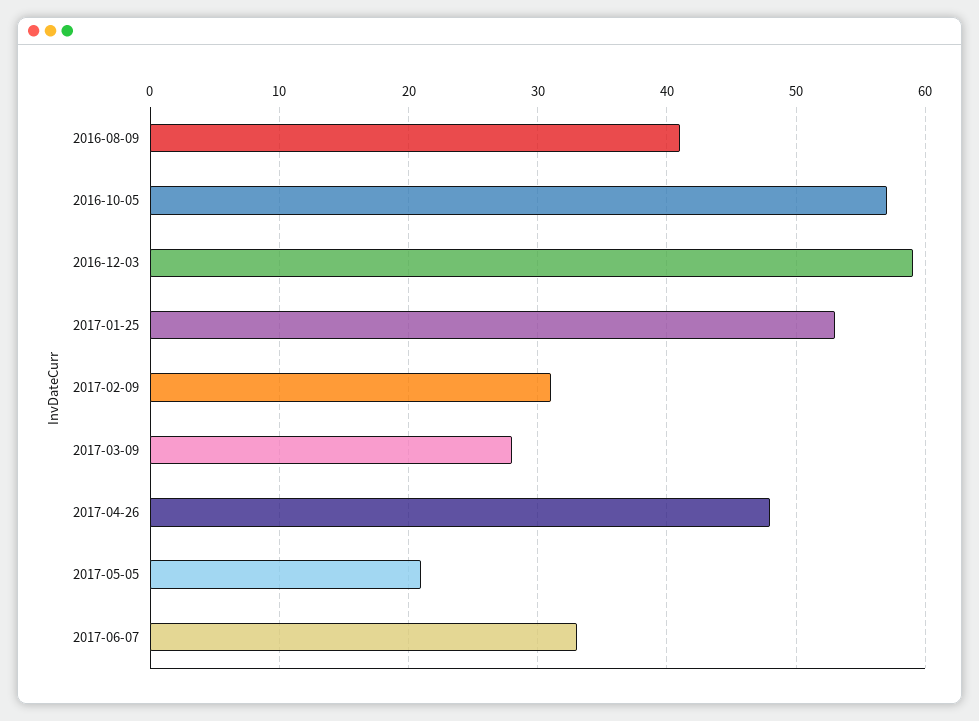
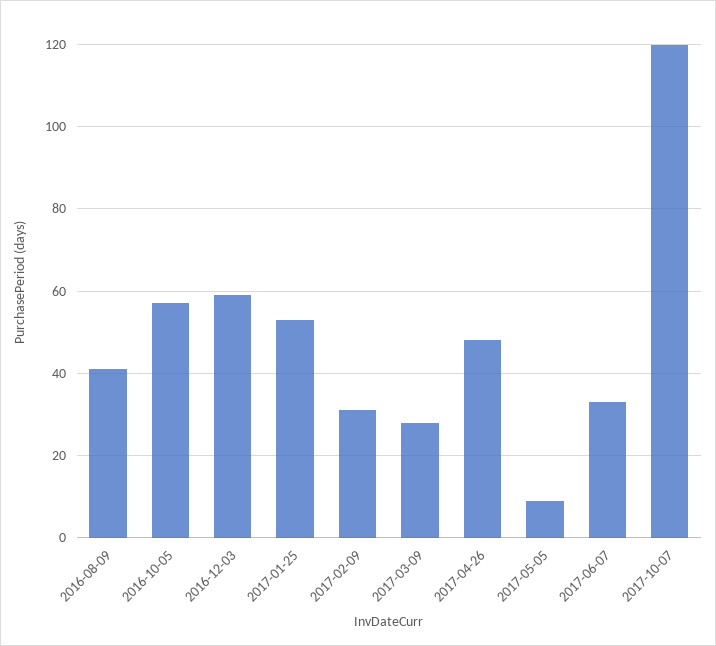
2017-05-05: 21 -> 10
2017-10-07: none -> 120

